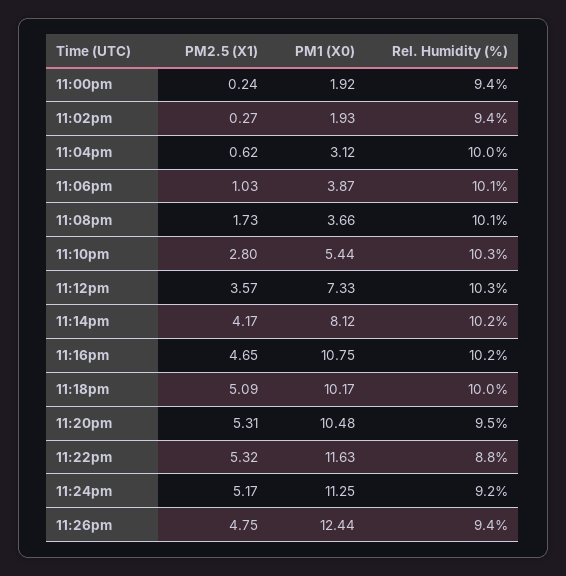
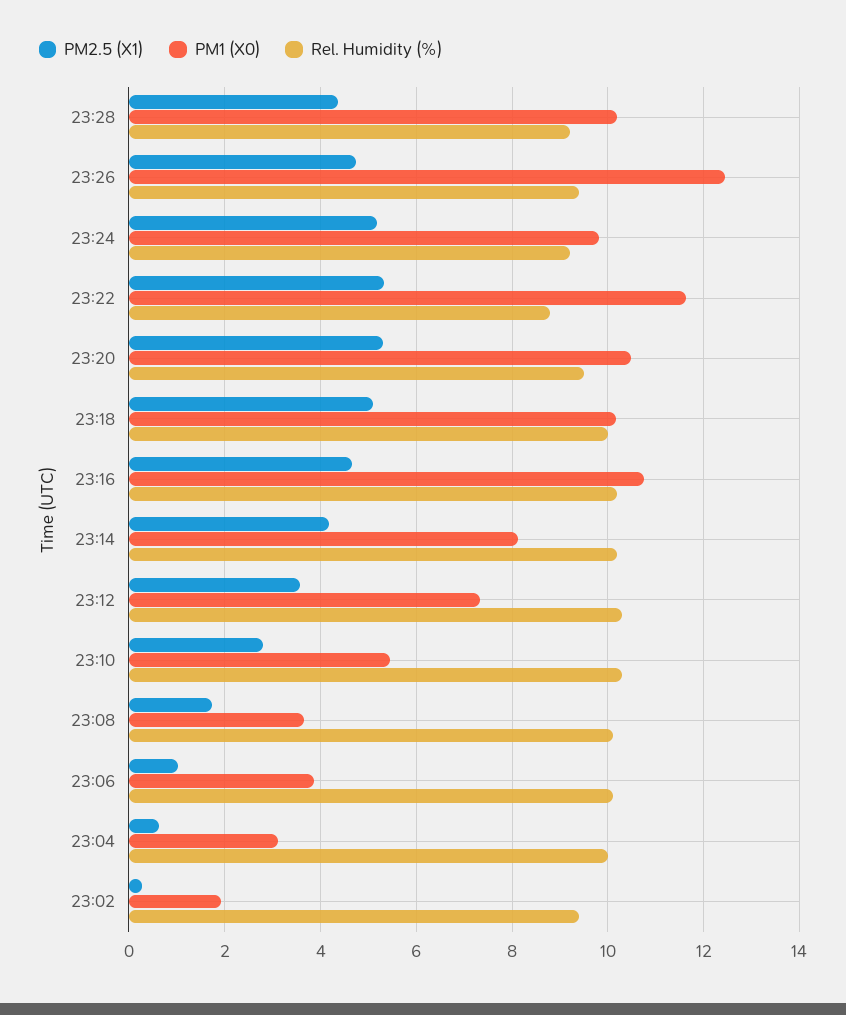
PM2.5 (X1), 11:00pm: 0.24 -> none
PM1 (X0), 11:00pm: 1.92 -> none
Rel. Humidity (%), 11:00pm: 9.4 -> none
PM1 (X0), 11:24pm: 11.25 -> 9.8
PM2.5 (X1), 23:28: none -> 4.4
PM1 (X0), 23:28: none -> 10.2
Rel. Humidity (%), 23:28: none -> 9.2

